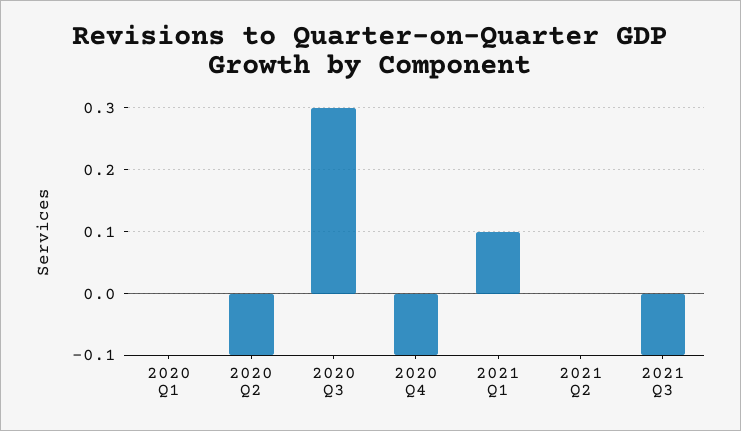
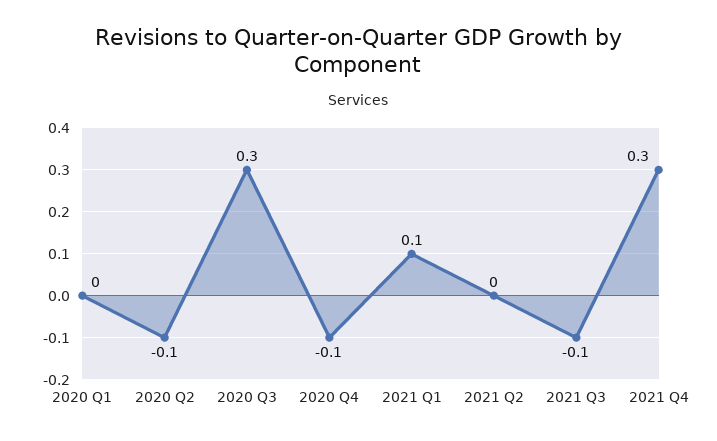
2021 Q4: none -> 0.3

